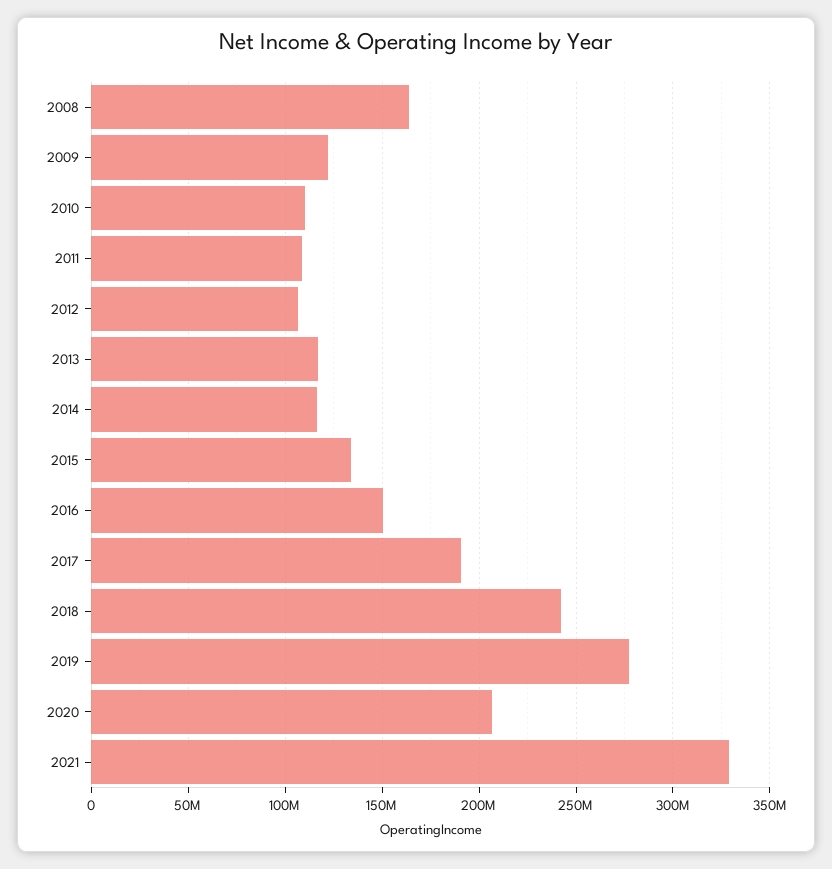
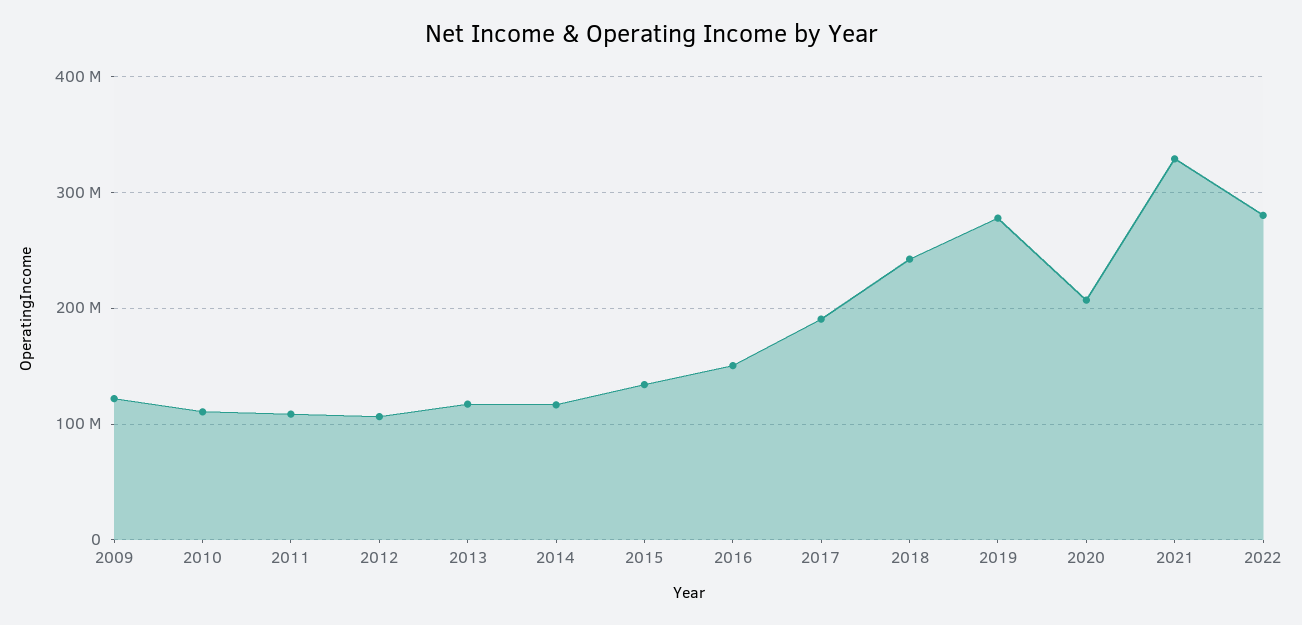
2008: 165000000 -> none
2022: none -> 280000000

